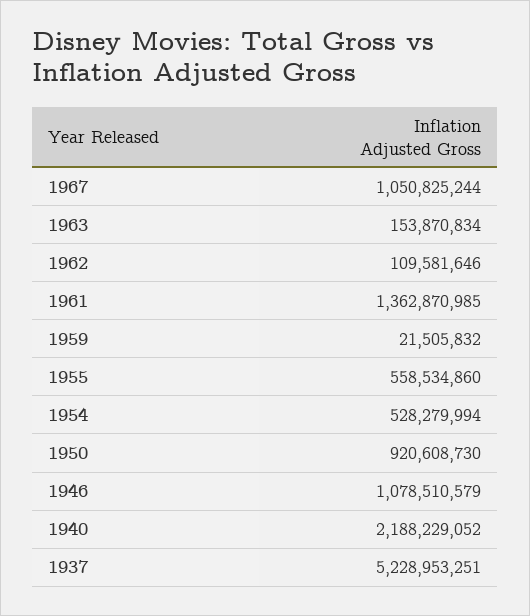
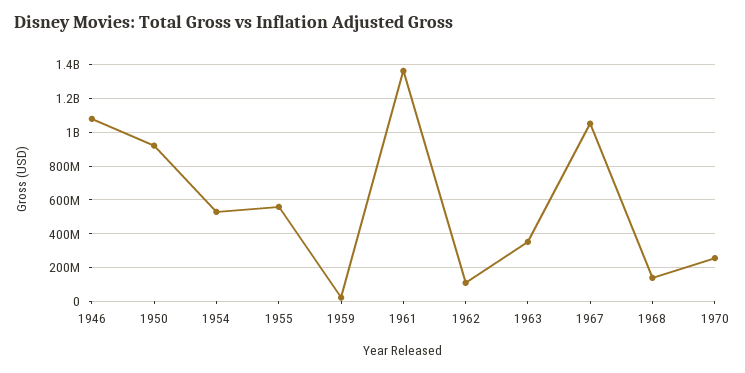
1963: 153870834 -> 350000000
1940: 2188229052 -> none
1937: 5228953251 -> none
1968: none -> 150000000
1970: none -> 250000000

